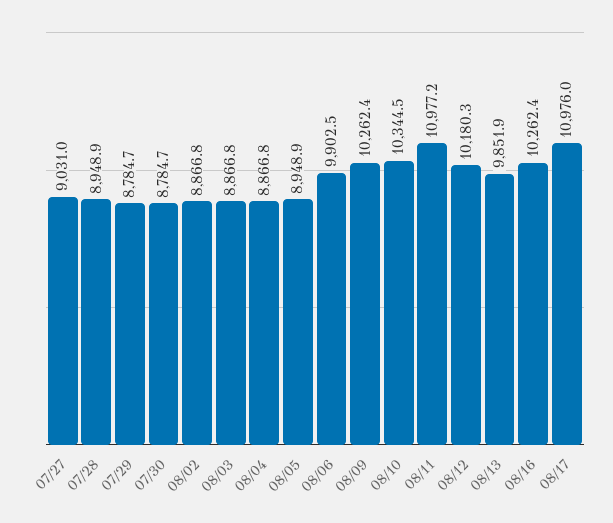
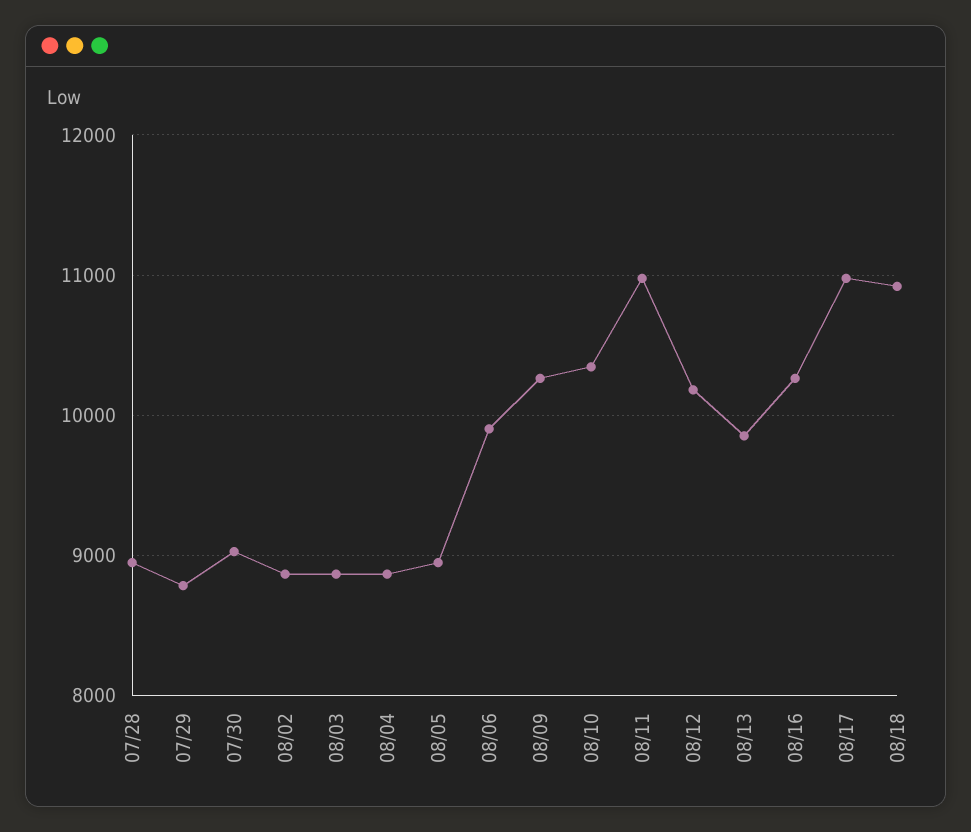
07/27: 9031 -> none
07/30: 8784.7 -> 9000
08/18: none -> 10900

